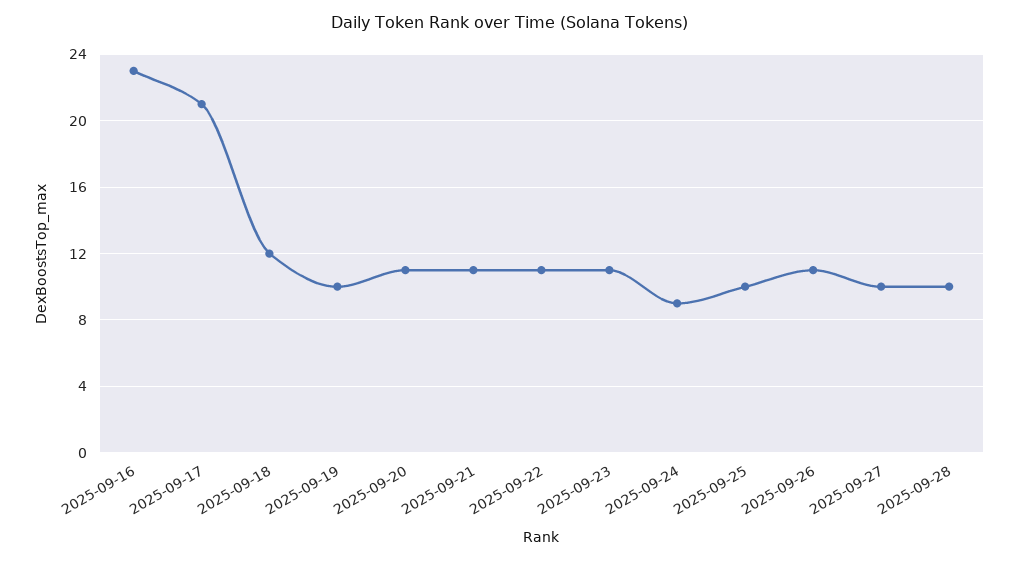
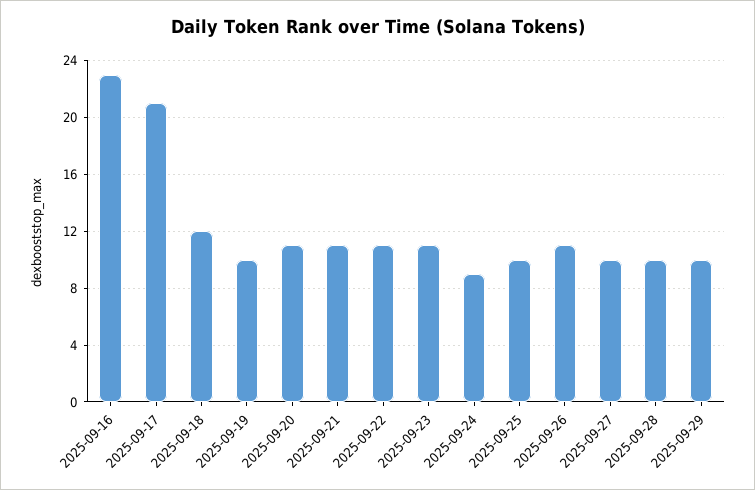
2025-09-29: none -> 10

